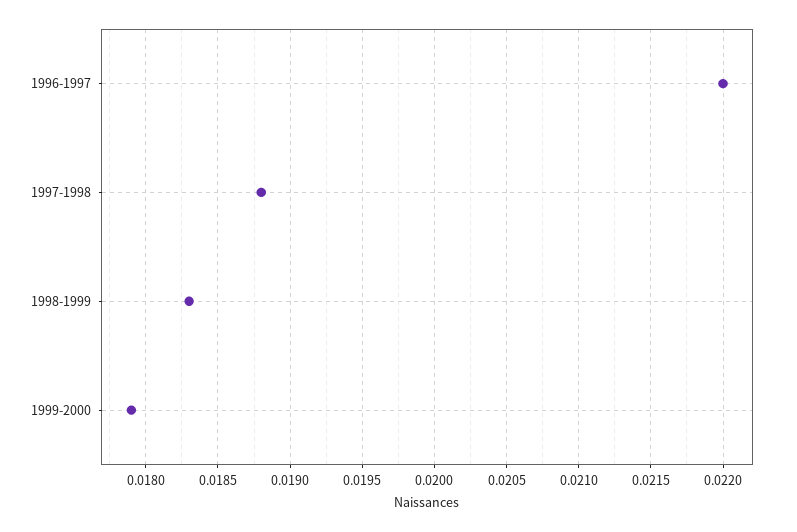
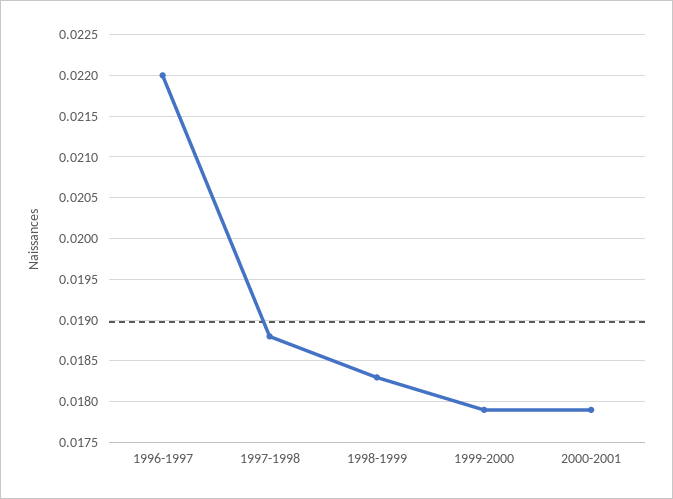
2000-2001: none -> 0.0179

